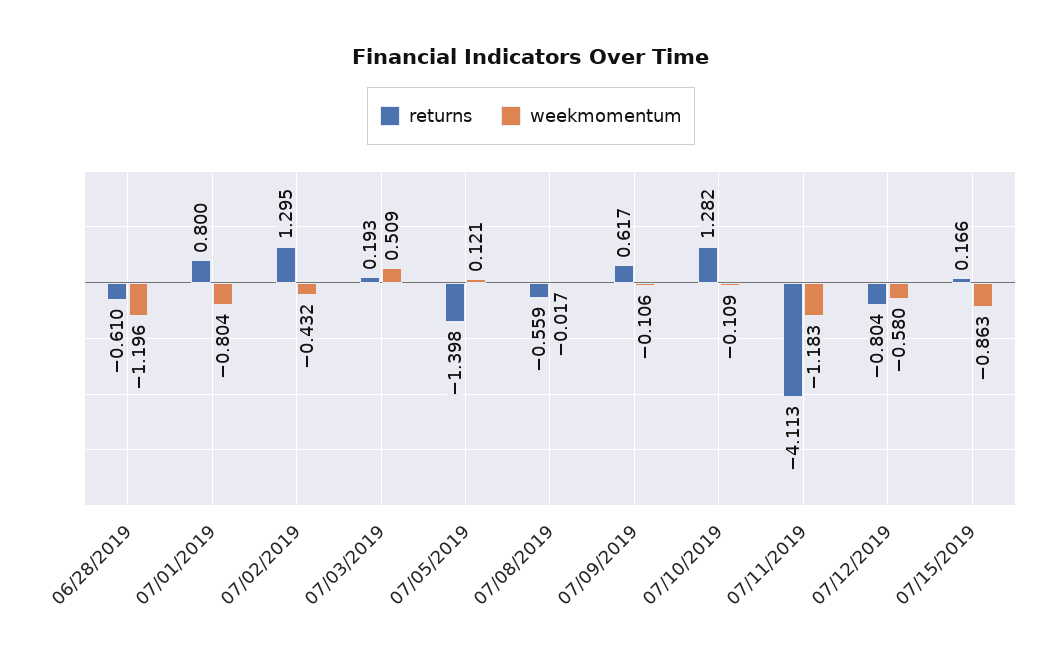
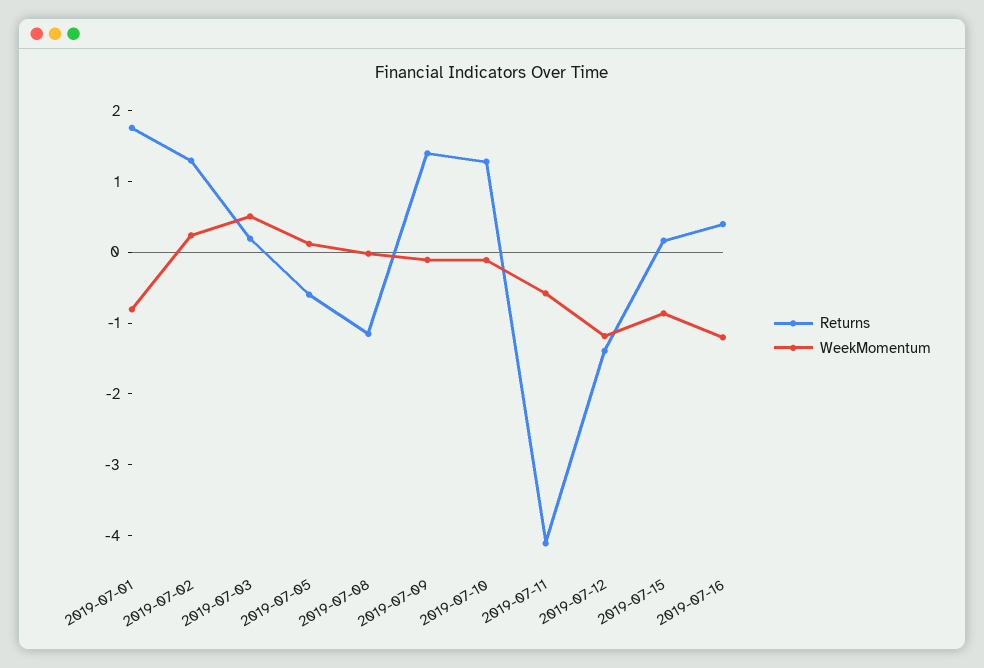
returns, 06/28/2019: -0.61 -> none
weekmomentum, 06/28/2019: -1.196 -> none
returns, 07/01/2019: 0.8 -> 1.8
weekmomentum, 07/02/2019: -0.432 -> 0.2
returns, 07/05/2019: -1.398 -> -0.6
returns, 07/08/2019: -0.559 -> -1.2
returns, 07/09/2019: 0.617 -> 1.4
weekmomentum, 07/11/2019: -1.183 -> -0.6
returns, 07/12/2019: -0.804 -> -1.4
weekmomentum, 07/12/2019: -0.58 -> -1.2
returns, 2019-07-16: none -> 0.4
weekmomentum, 2019-07-16: none -> -1.2

